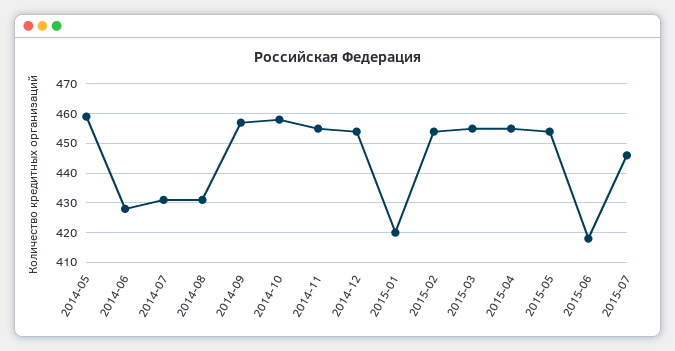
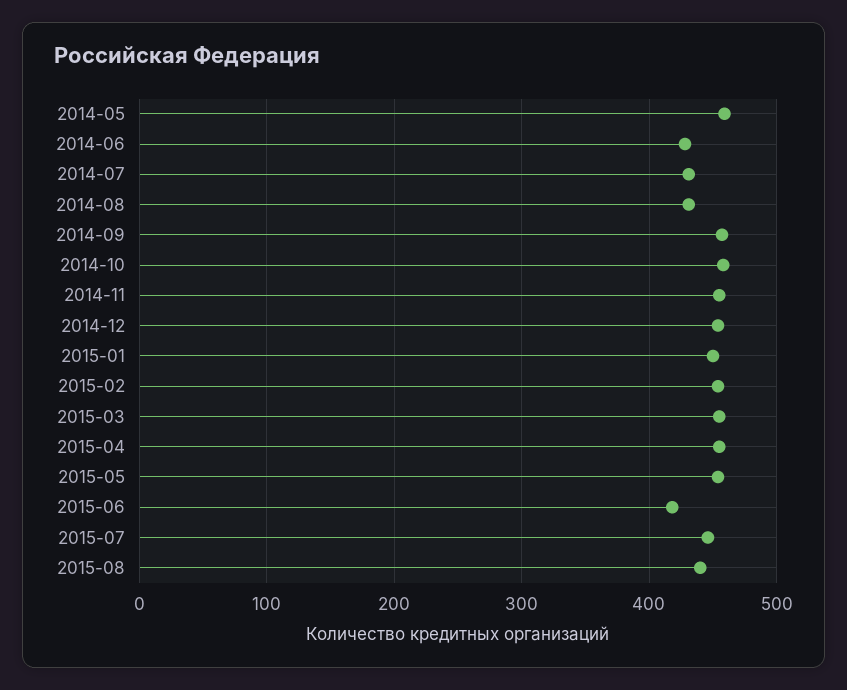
2015-01: 420 -> 450
2015-08: none -> 440

